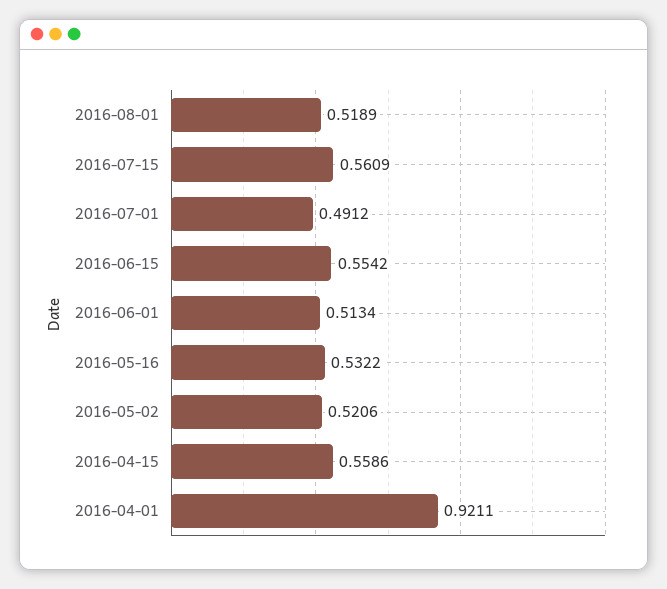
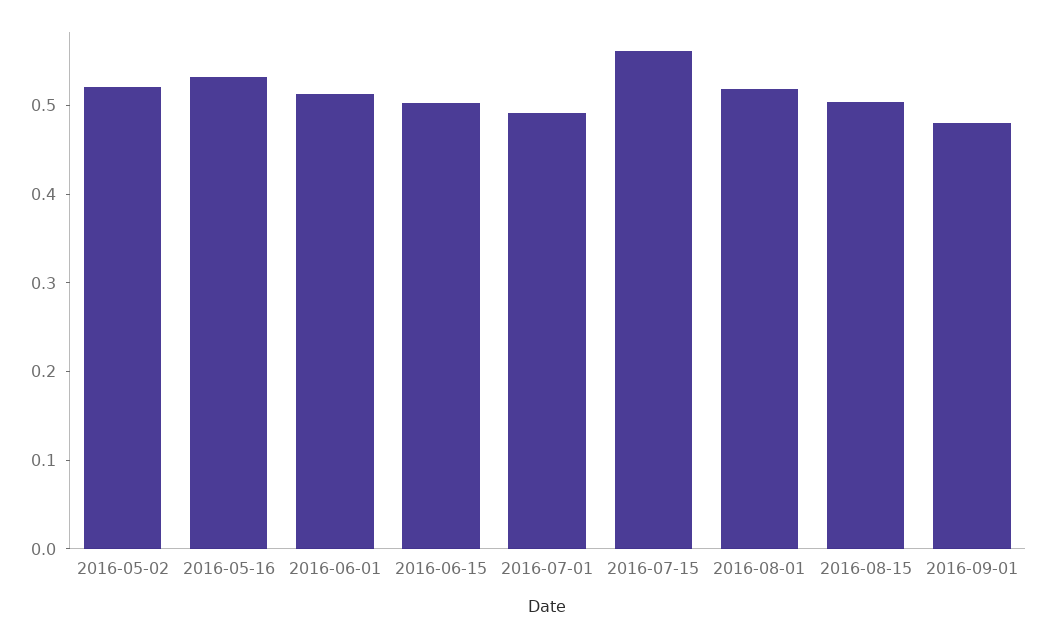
2016-06-15: 0.5542 -> 0.5
2016-04-15: 0.5586 -> none
2016-04-01: 0.9211 -> none
2016-08-15: none -> 0.5
2016-09-01: none -> 0.48

